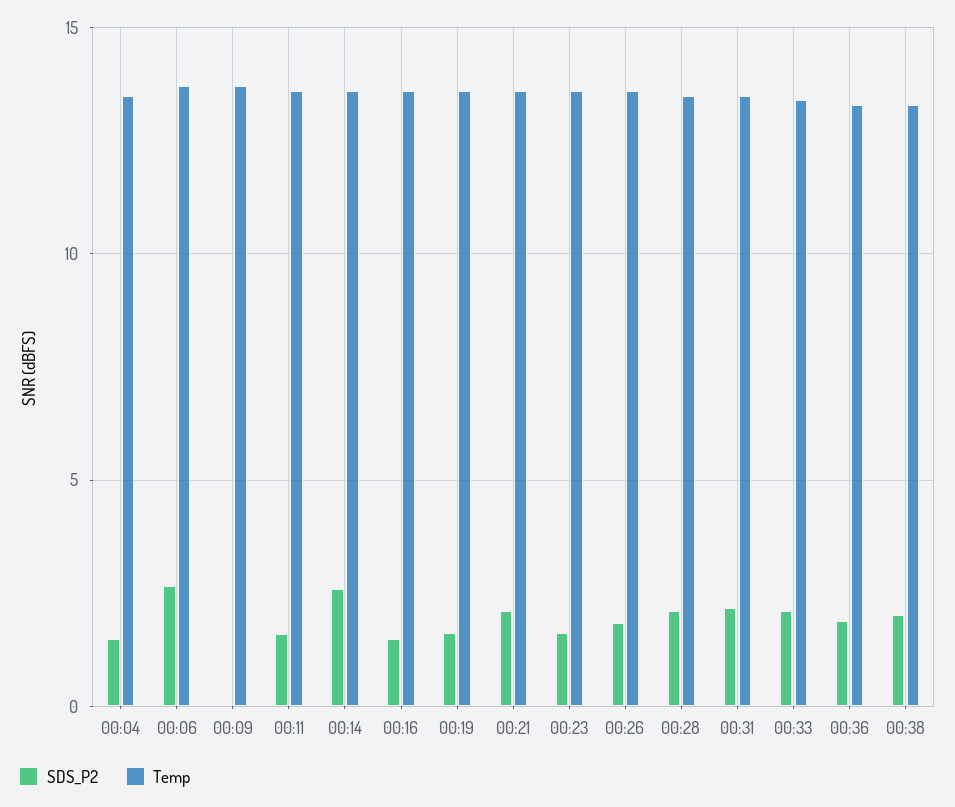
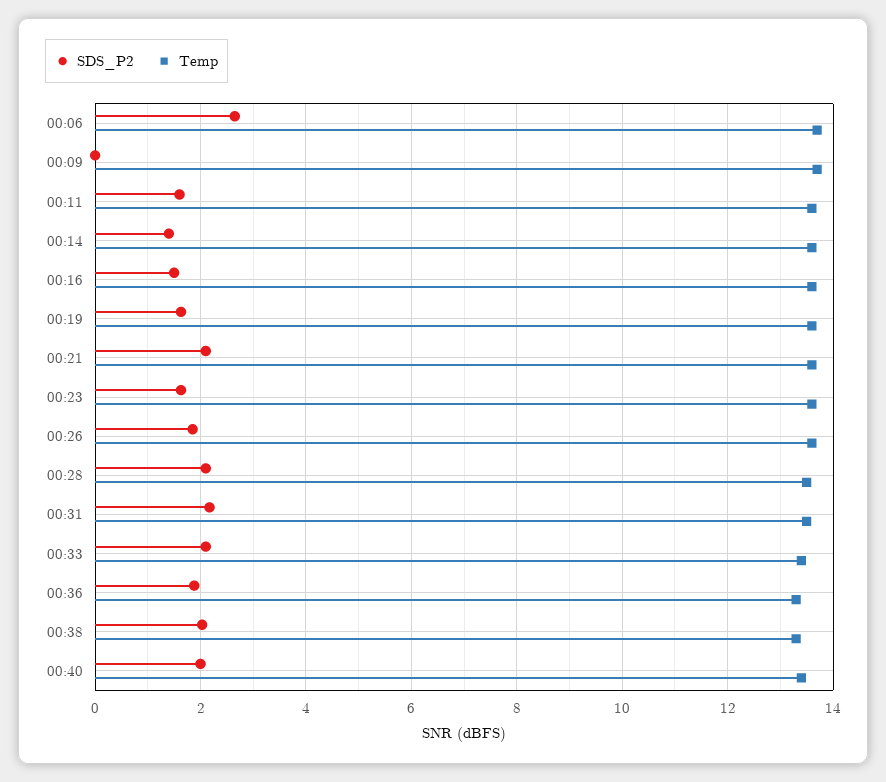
SDS_P2, 00:04: 1.5 -> none
Temp, 00:04: 13.5 -> none
SDS_P2, 00:14: 2.5 -> 1.4
SDS_P2, 00:40: none -> 2
Temp, 00:40: none -> 13.4

